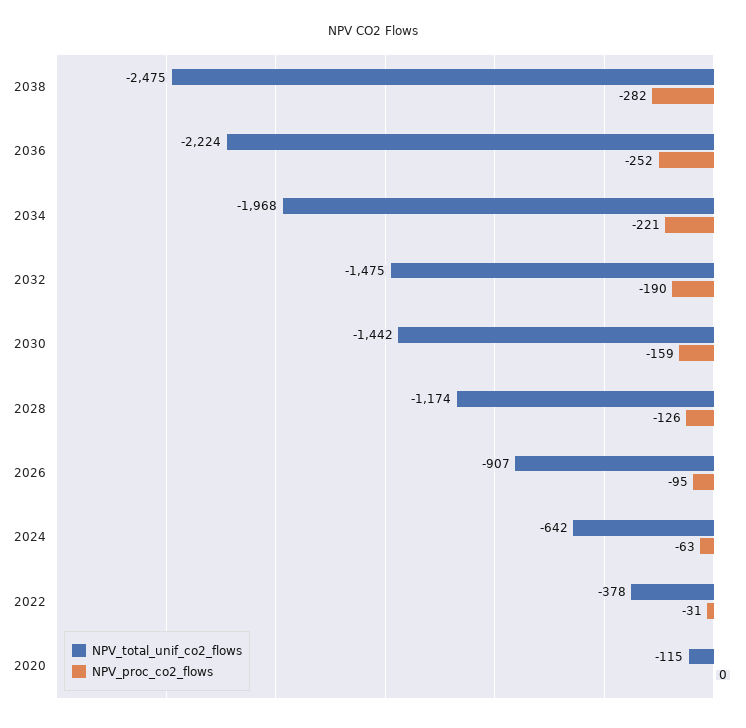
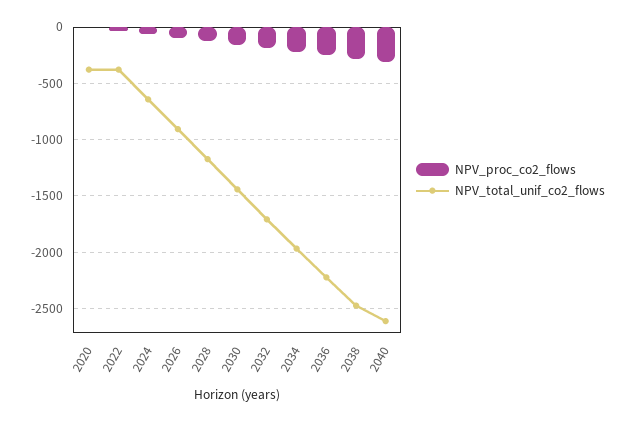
NPV_total_unif_co2_flows, 2032: -1475 -> -1700
NPV_total_unif_co2_flows, 2020: -115 -> -400
NPV_proc_co2_flows, 2040: none -> -300
NPV_total_unif_co2_flows, 2040: none -> -2600

